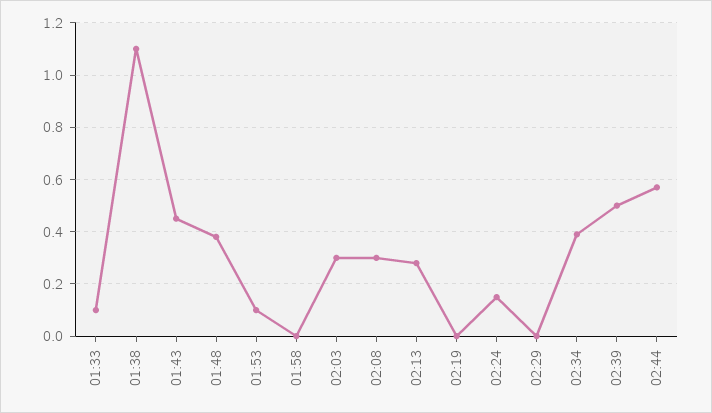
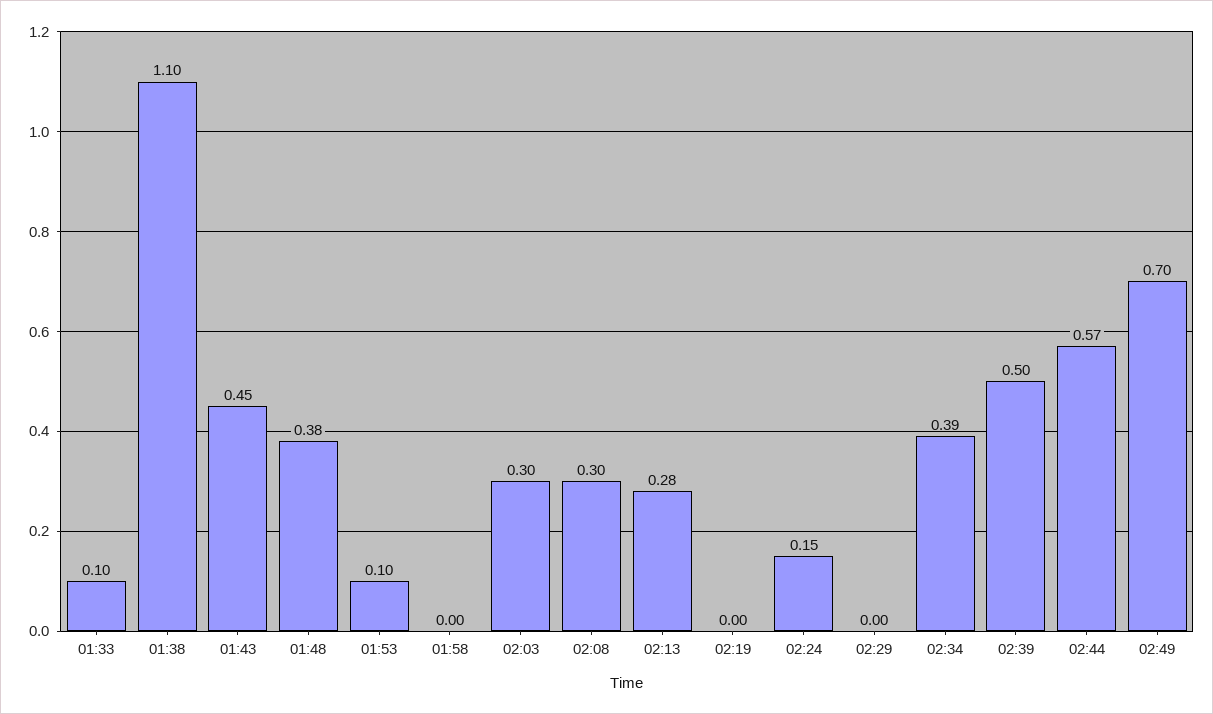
02:49: none -> 0.7

